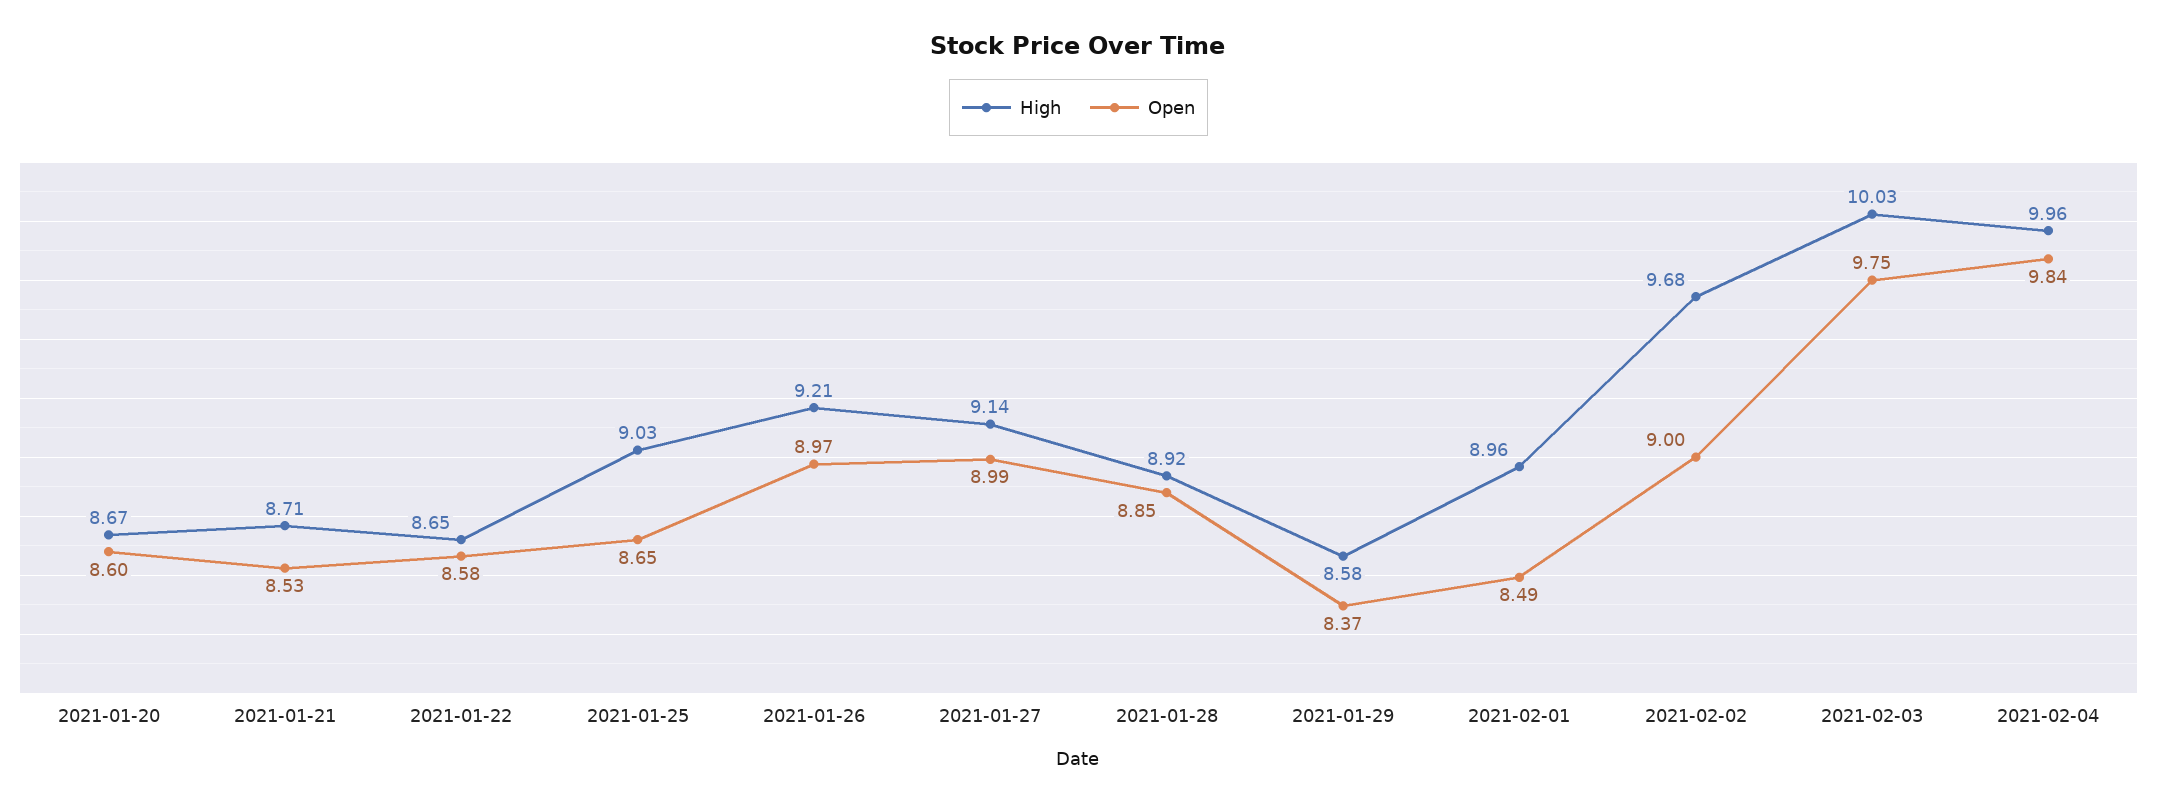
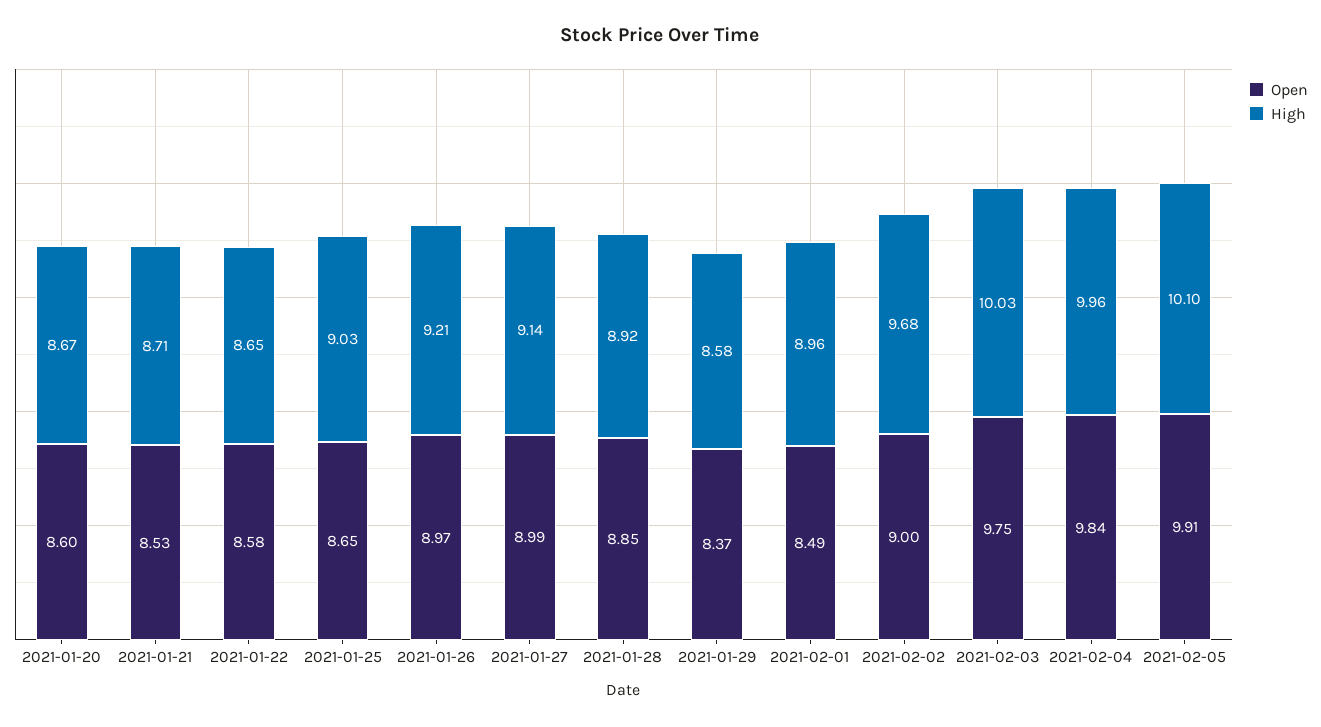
Open, 2021-02-05: none -> 9.91
High, 2021-02-05: none -> 10.1

